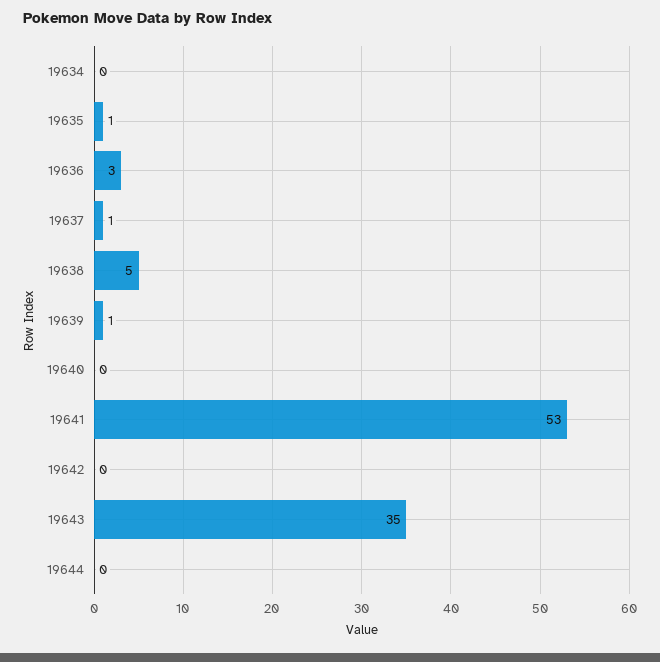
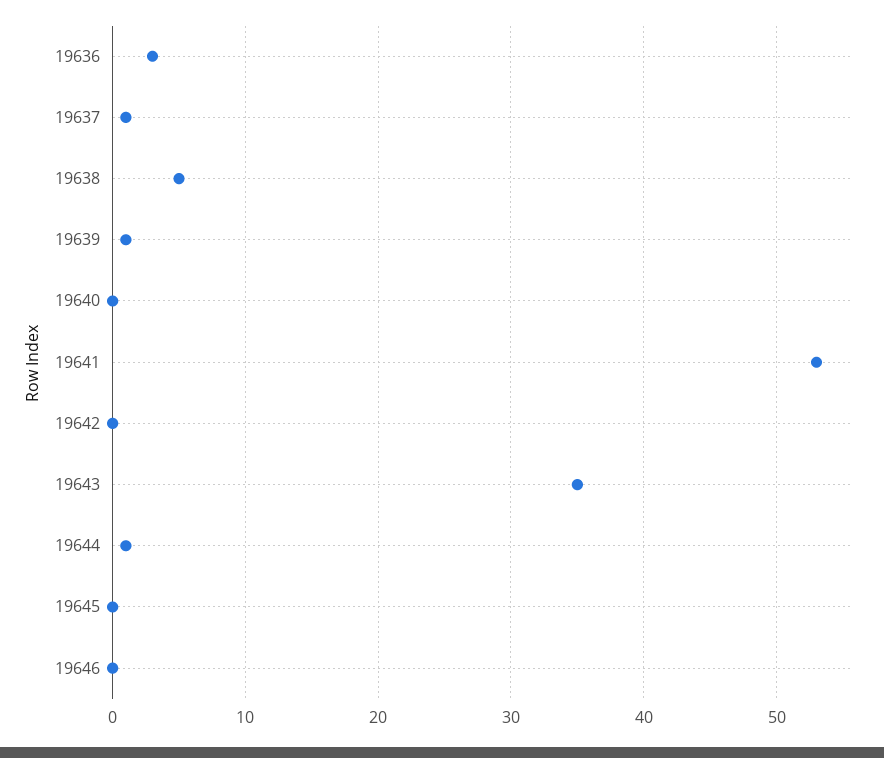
19634: 0 -> none
19635: 1 -> none
19644: 0 -> 1
19645: none -> 0
19646: none -> 0

